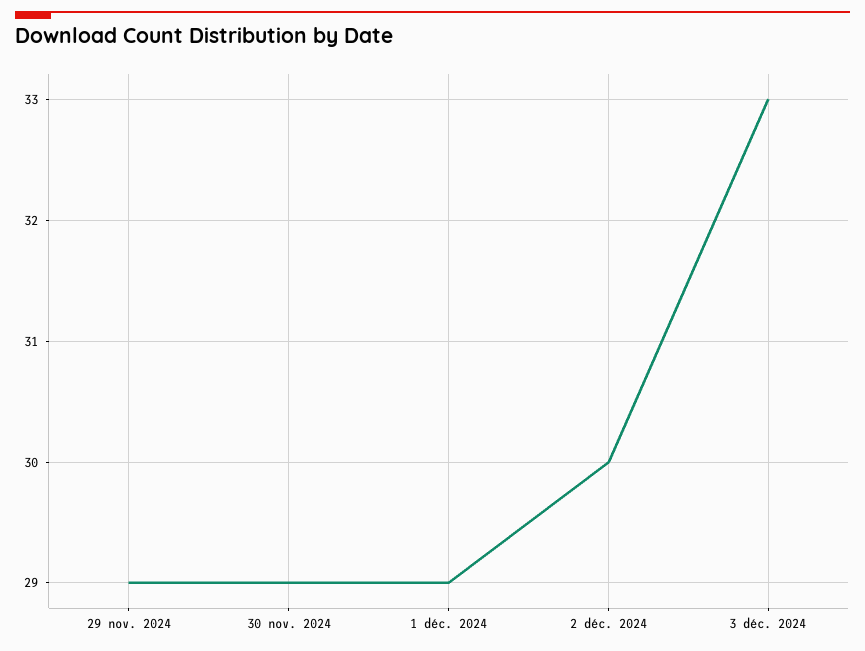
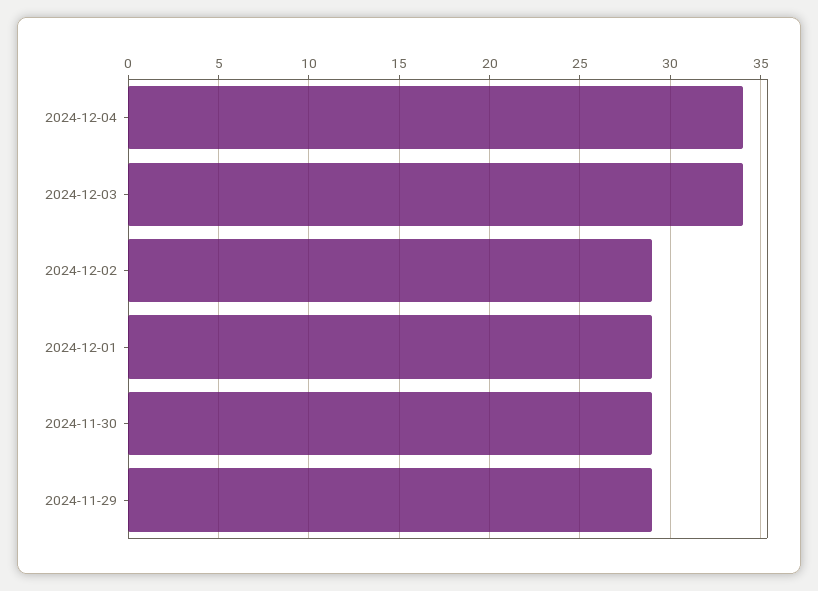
2 déc. 2024: 30 -> 29
3 déc. 2024: 33 -> 34
2024-12-04: none -> 34

